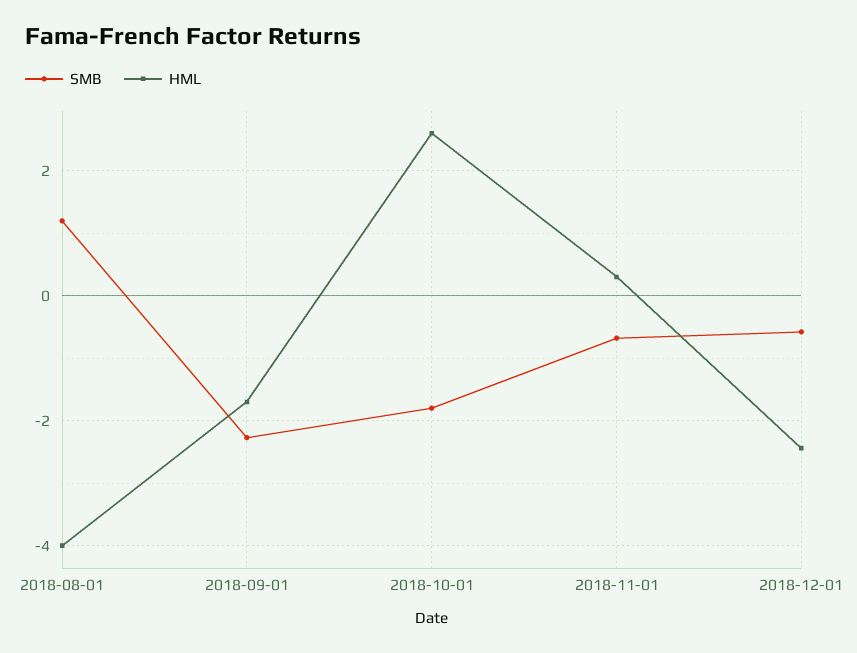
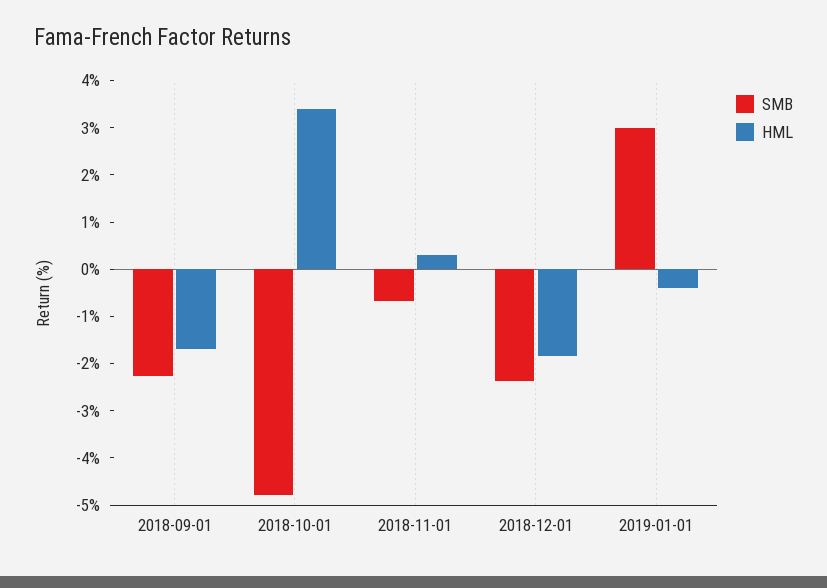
SMB, 2018-08-01: 1.2 -> none
HML, 2018-08-01: -4 -> none
SMB, 2018-10-01: -1.8 -> -4.8
HML, 2018-10-01: 2.6 -> 3.4
SMB, 2018-12-01: -0.6 -> -2.4
HML, 2018-12-01: -2.4 -> -1.8
SMB, 2019-01-01: none -> 3
HML, 2019-01-01: none -> -0.4

